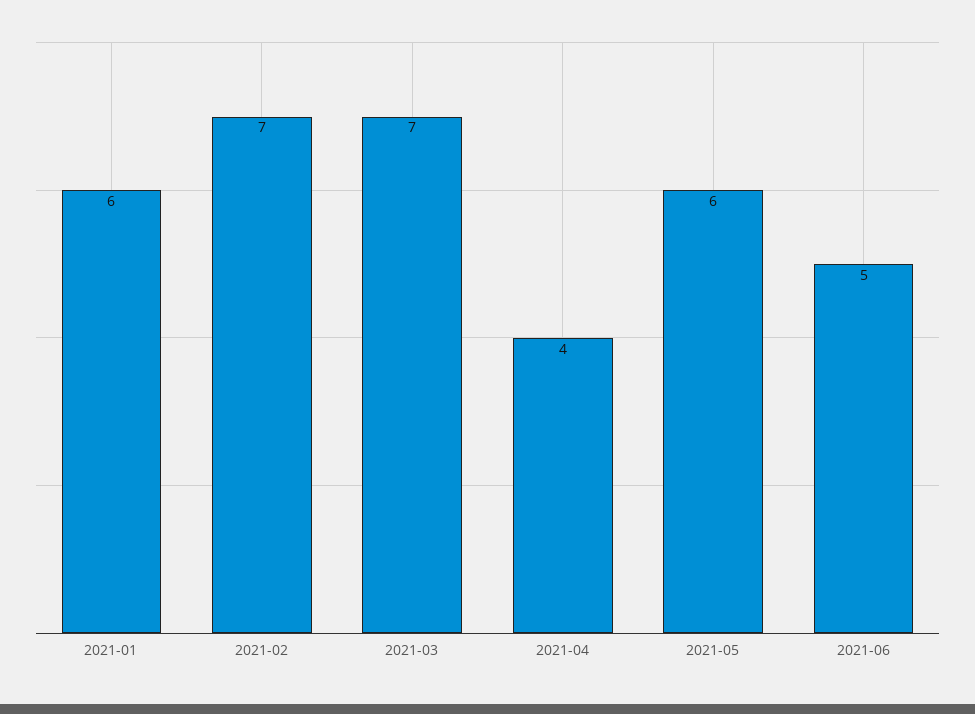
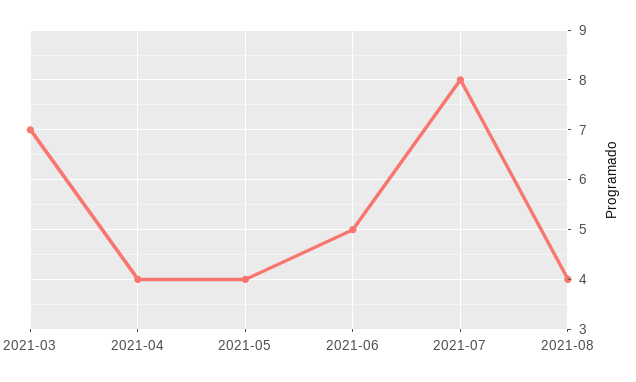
2021-01: 6 -> none
2021-02: 7 -> none
2021-05: 6 -> 4
2021-07: none -> 8
2021-08: none -> 4

